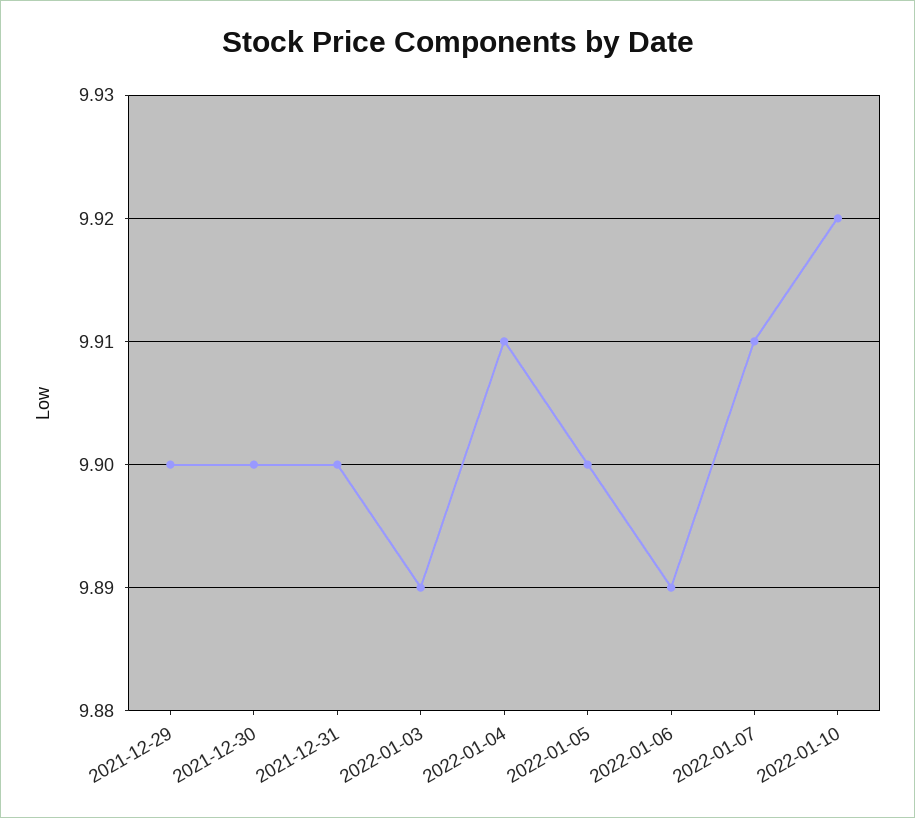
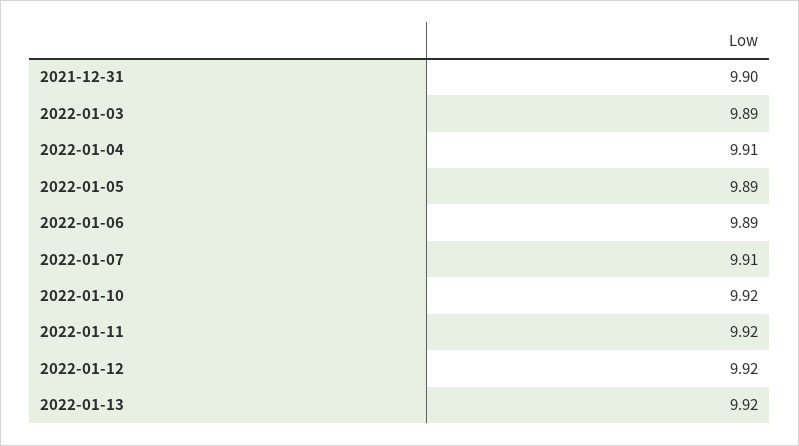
2021-12-29: 9.9 -> none
2021-12-30: 9.9 -> none
2022-01-05: 9.9 -> 9.89
2022-01-11: none -> 9.92
2022-01-12: none -> 9.92
2022-01-13: none -> 9.92

